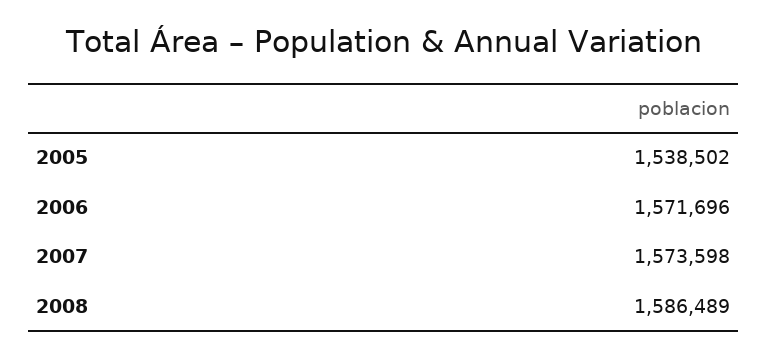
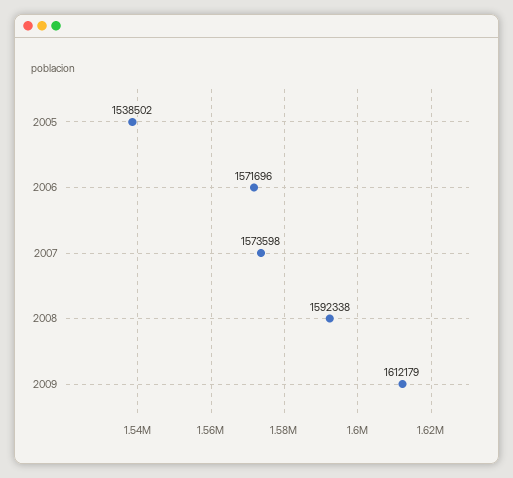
2008: 1586489 -> 1592338
2009: none -> 1612179

